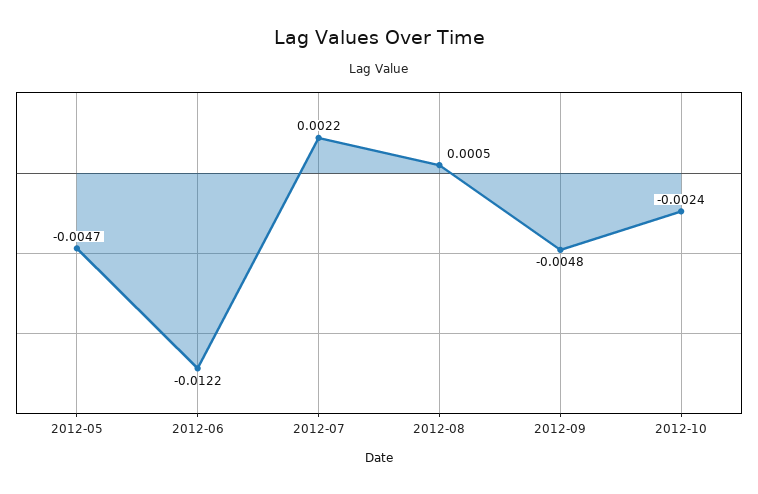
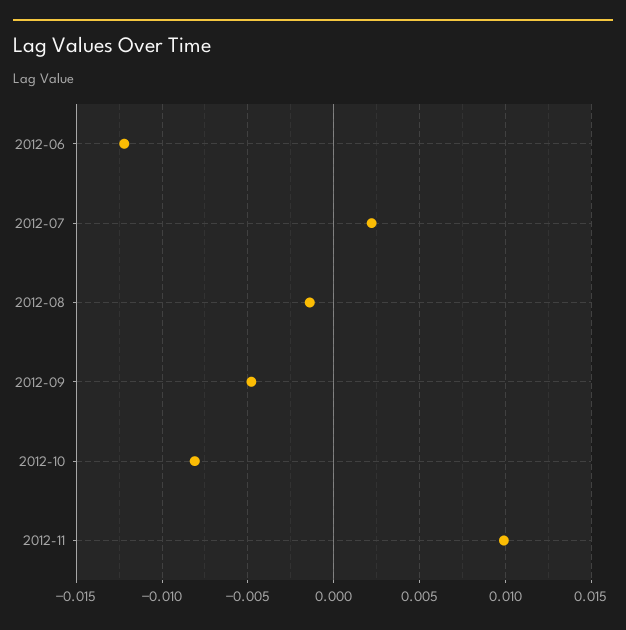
2012-05: -0.0047 -> none
2012-08: 0.0005 -> -0.0015
2012-10: -0.0024 -> -0.008
2012-11: none -> 0.01

